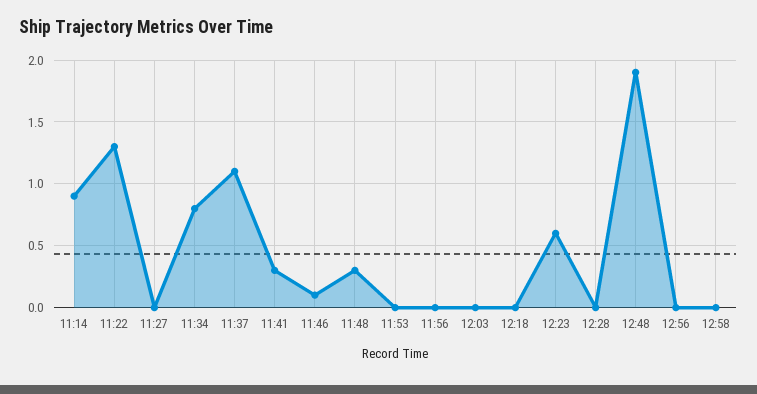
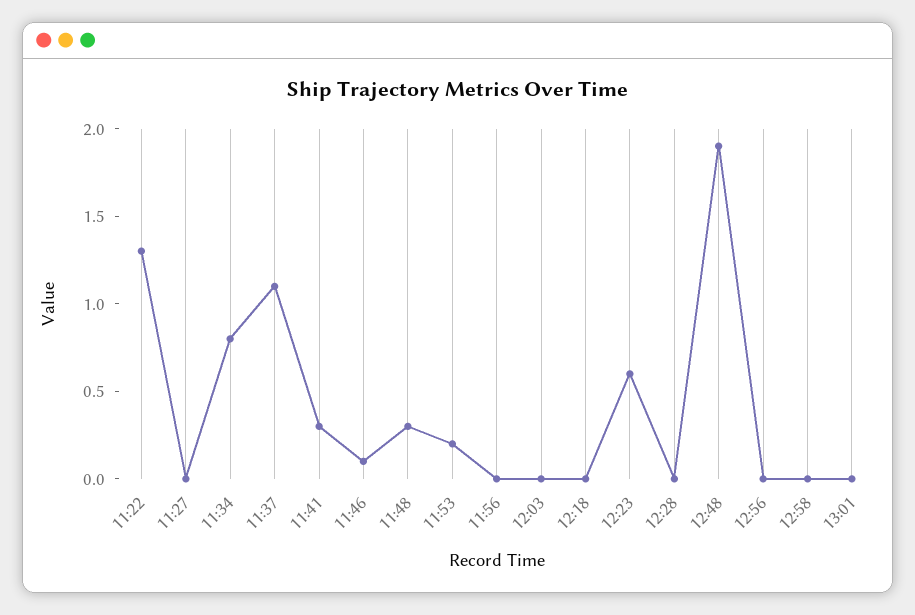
11:14: 0.9 -> none
11:53: 0 -> 0.2
13:01: none -> 0

